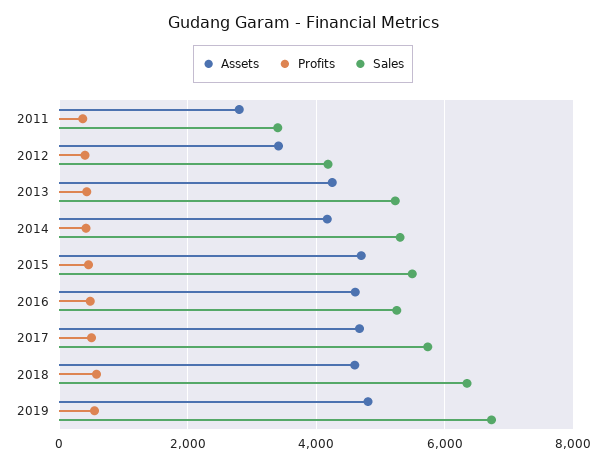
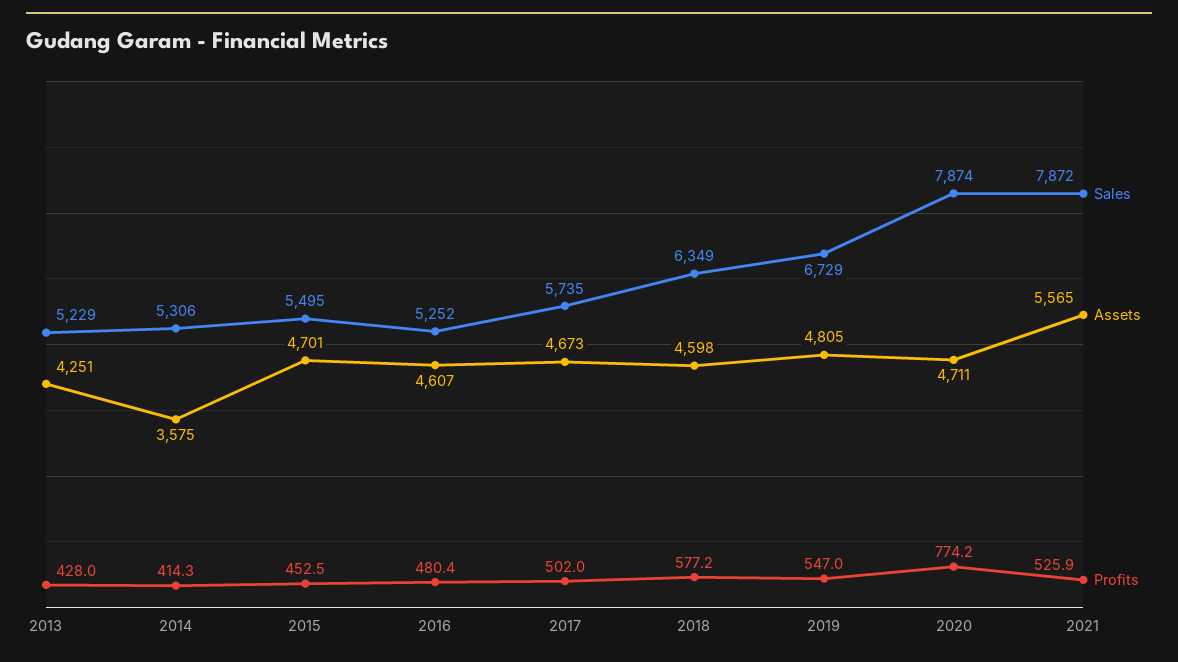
Assets, 2011: 2800 -> none
Profits, 2011: 400 -> none
Sales, 2011: 3400 -> none
Assets, 2012: 3400 -> none
Profits, 2012: 400 -> none
Sales, 2012: 4200 -> none
Assets, 2014: 4200 -> 3575
Sales, 2020: none -> 7874
Assets, 2020: none -> 4711
Profits, 2020: none -> 774.2
Sales, 2021: none -> 7872
Assets, 2021: none -> 5565
Profits, 2021: none -> 525.9

